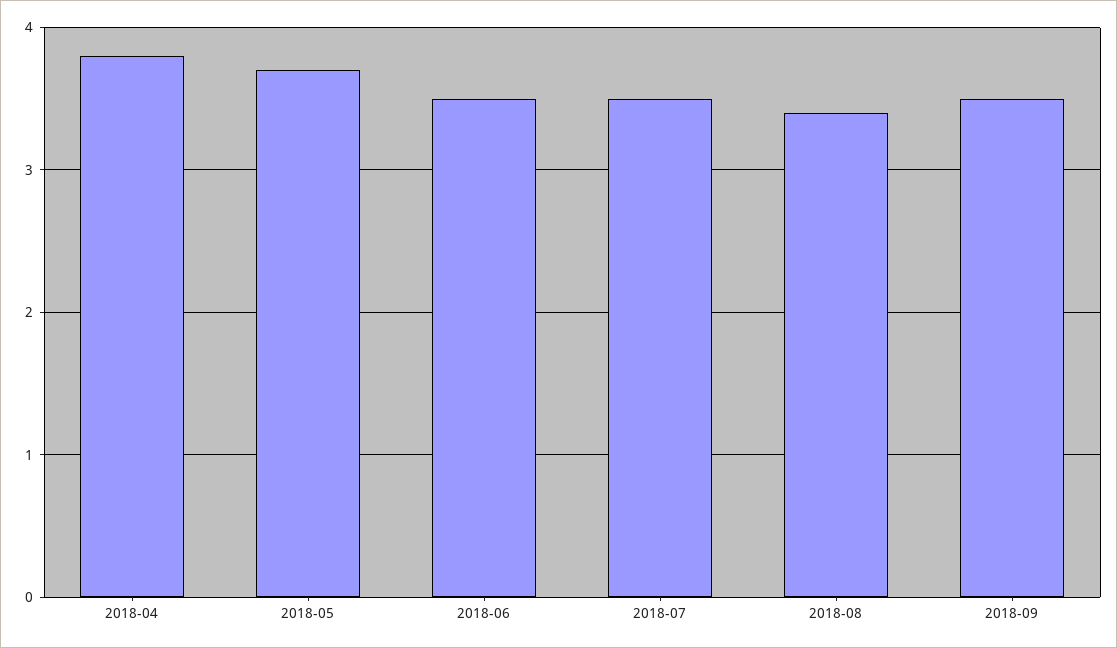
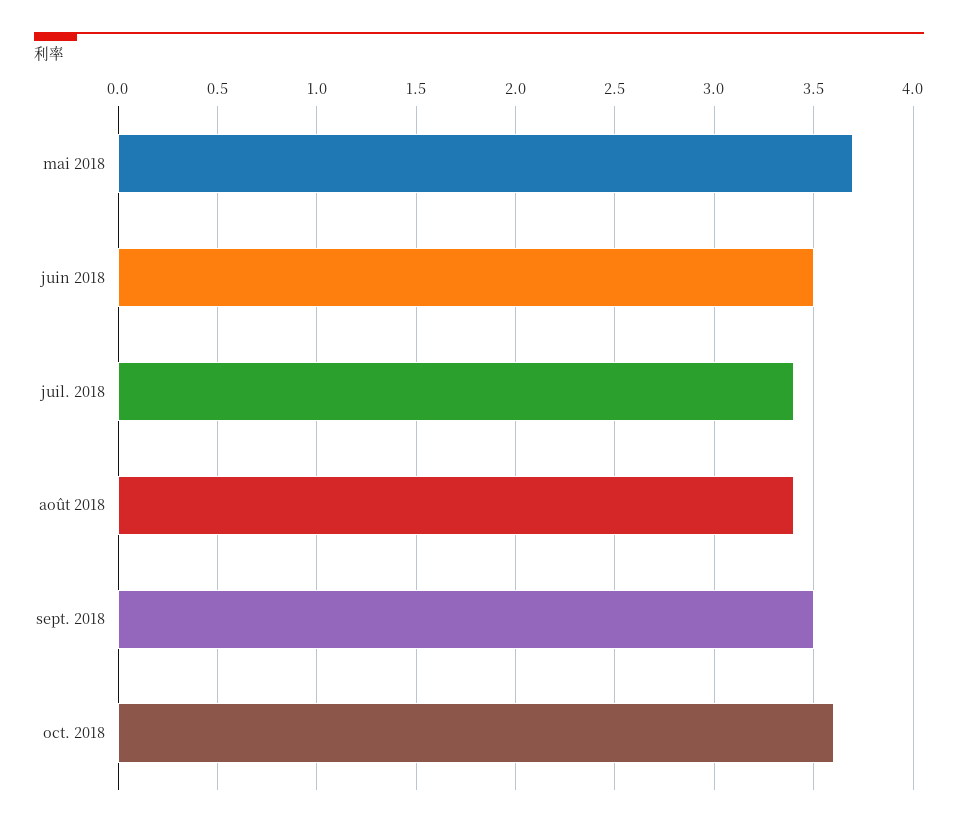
2018-04: 3.8 -> none
2018-07: 3.5 -> 3.4
oct. 2018: none -> 3.6

